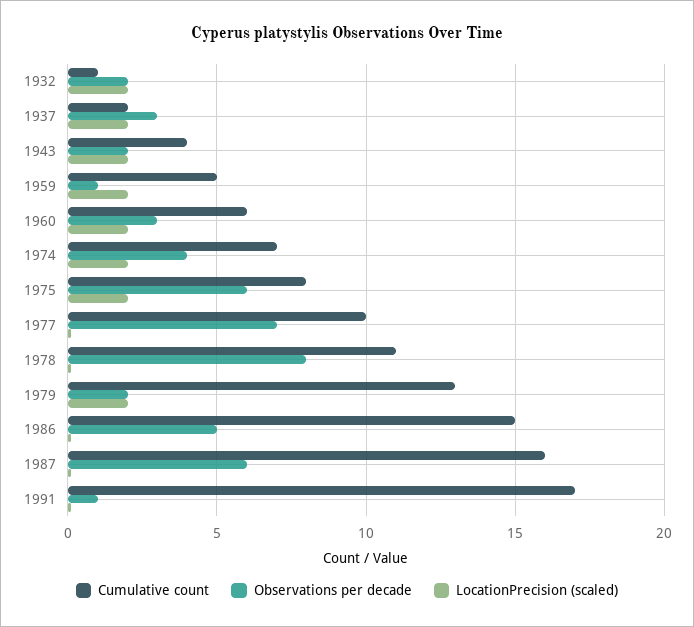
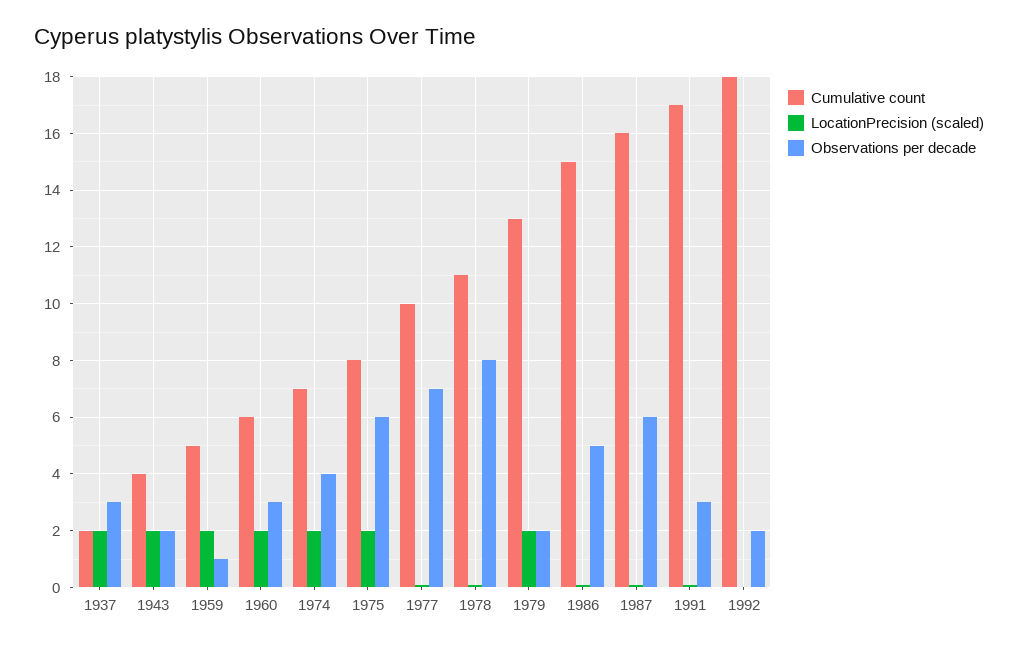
Cumulative count, 1932: 1 -> none
Observations per decade, 1932: 2 -> none
LocationPrecision (scaled), 1932: 2 -> none
Observations per decade, 1991: 1 -> 3
Cumulative count, 1992: none -> 18
LocationPrecision (scaled), 1992: none -> 0
Observations per decade, 1992: none -> 2

